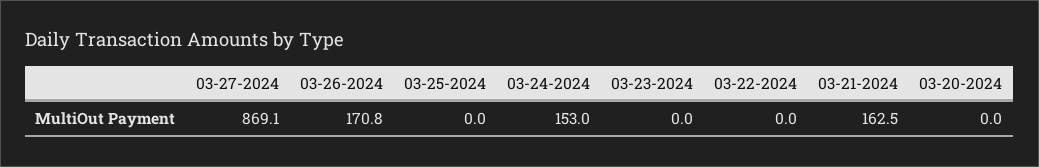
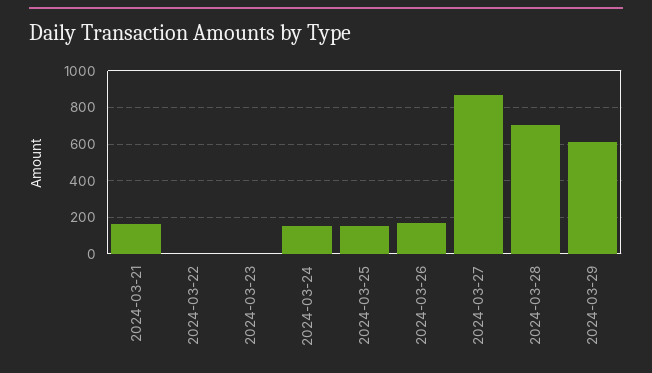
03-25-2024: 0 -> 150
03-20-2024: 0 -> none
2024-03-28: none -> 700
2024-03-29: none -> 600

